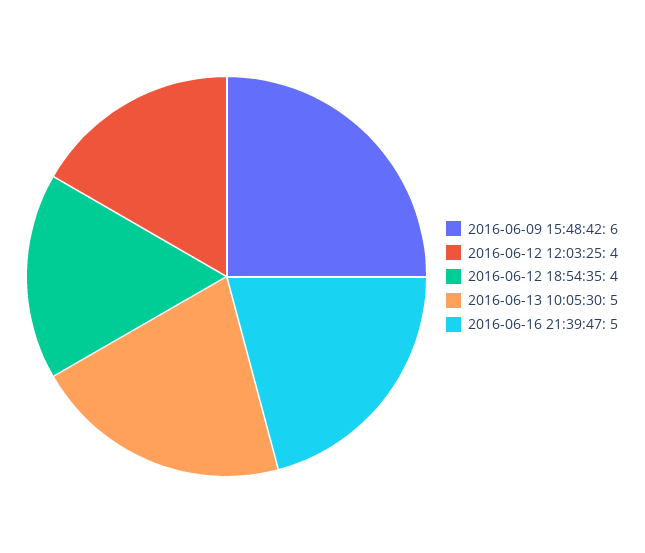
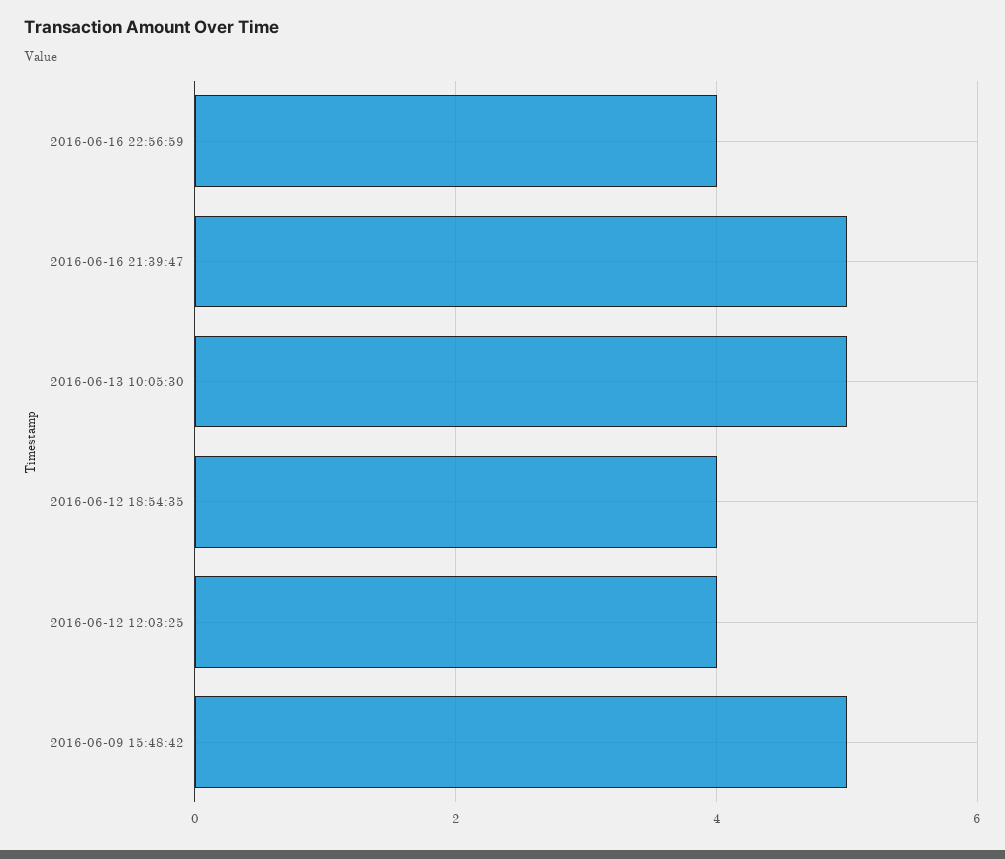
2016-06-09 15:48:42: 6 -> 5
2016-06-16 22:56:59: none -> 4

